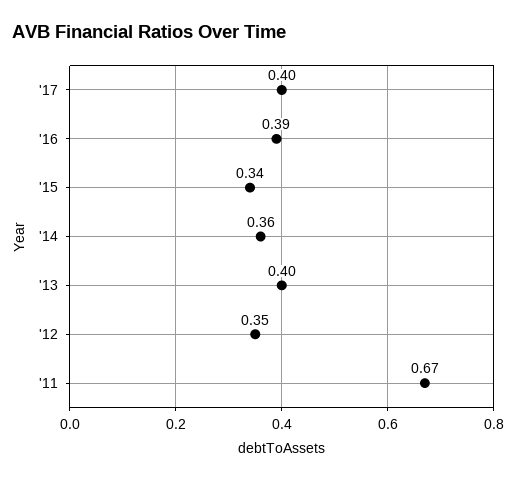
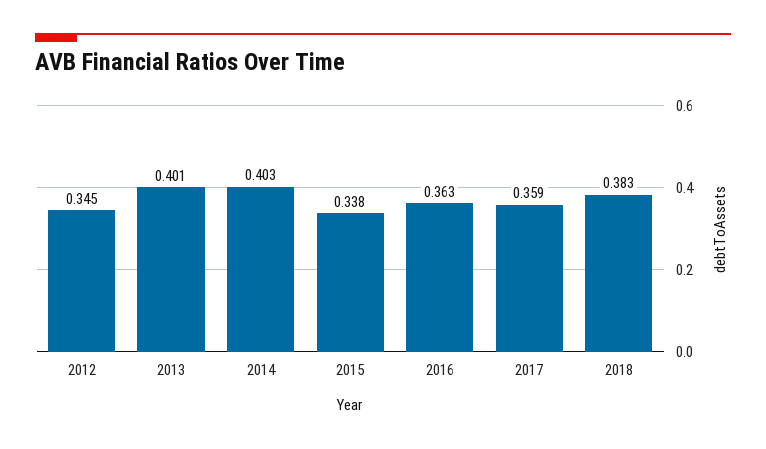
'17: 0.4 -> 0.359
'16: 0.39 -> 0.363
'14: 0.36 -> 0.403
'11: 0.67 -> none
2018: none -> 0.383

